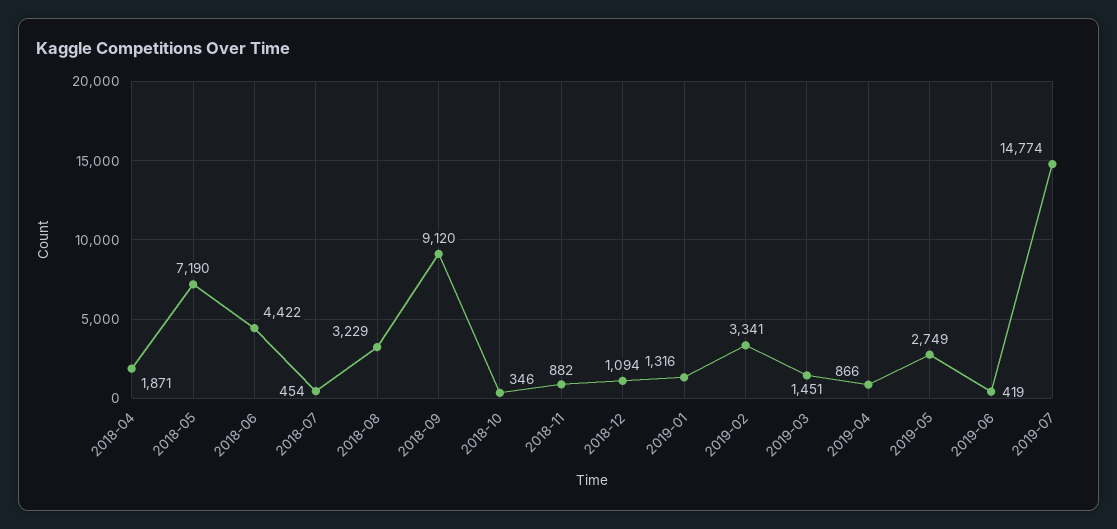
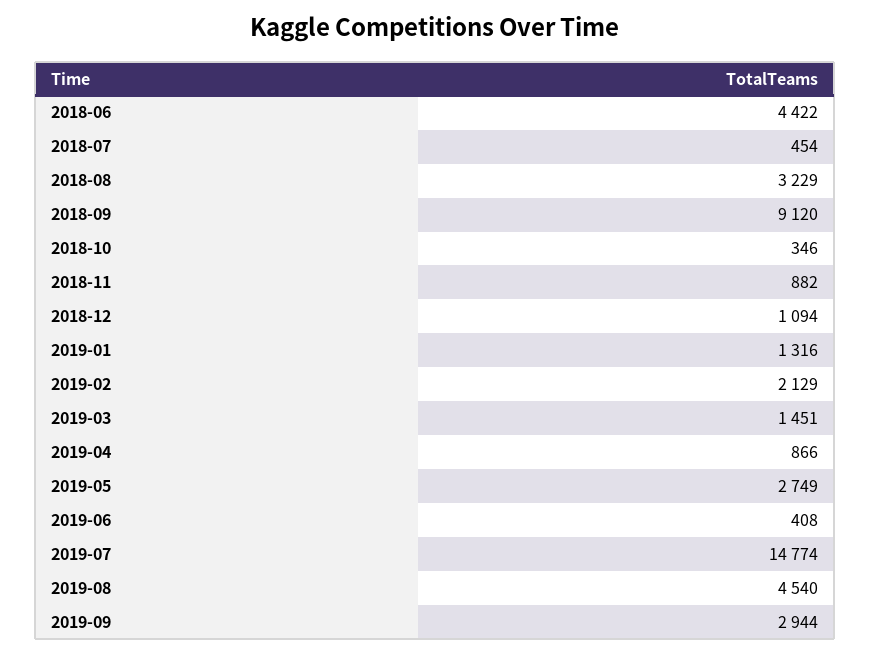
2018-04: 1871 -> none
2018-05: 7190 -> none
2019-02: 3341 -> 2129
2019-06: 419 -> 408
2019-08: none -> 4540
2019-09: none -> 2944

